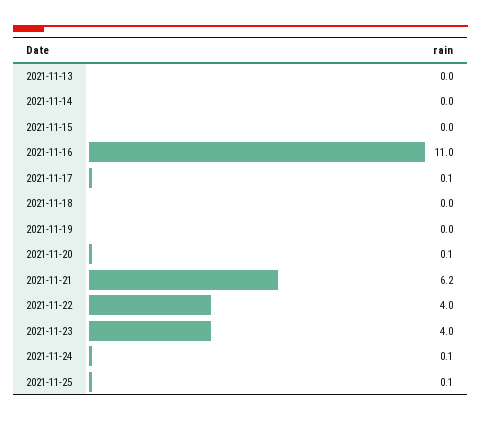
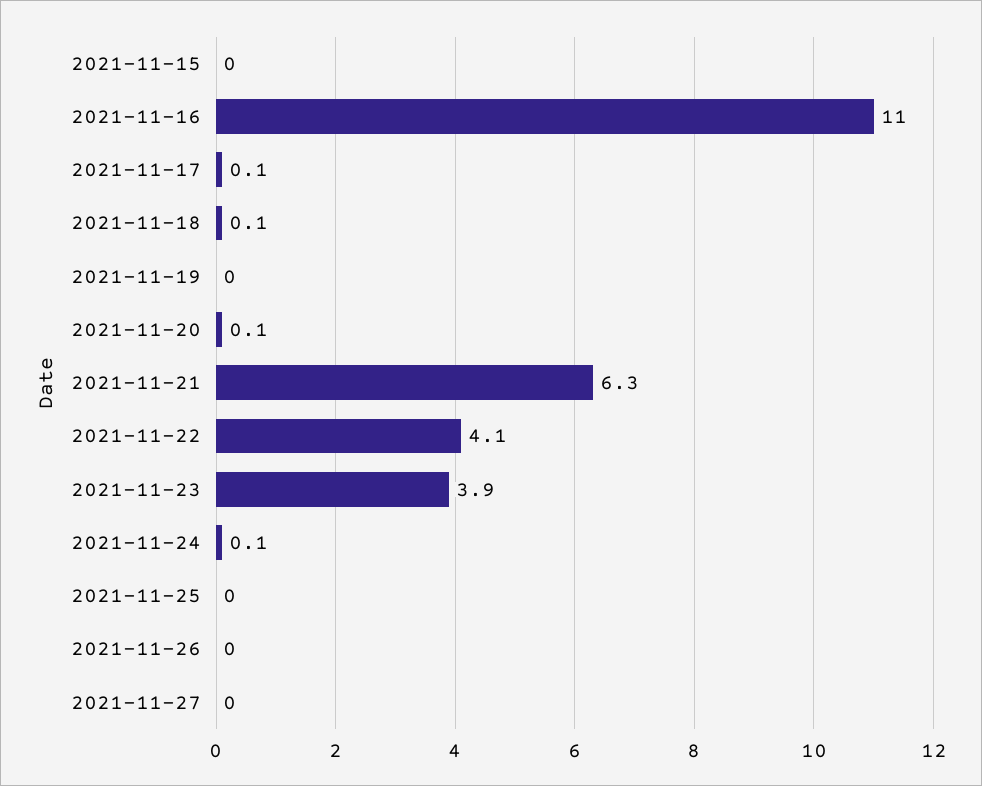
2021-11-13: 0 -> none
2021-11-14: 0 -> none
2021-11-18: 0 -> 0.1
2021-11-21: 6.2 -> 6.3
2021-11-22: 4 -> 4.1
2021-11-23: 4 -> 3.9
2021-11-25: 0.1 -> 0
2021-11-26: none -> 0
2021-11-27: none -> 0

